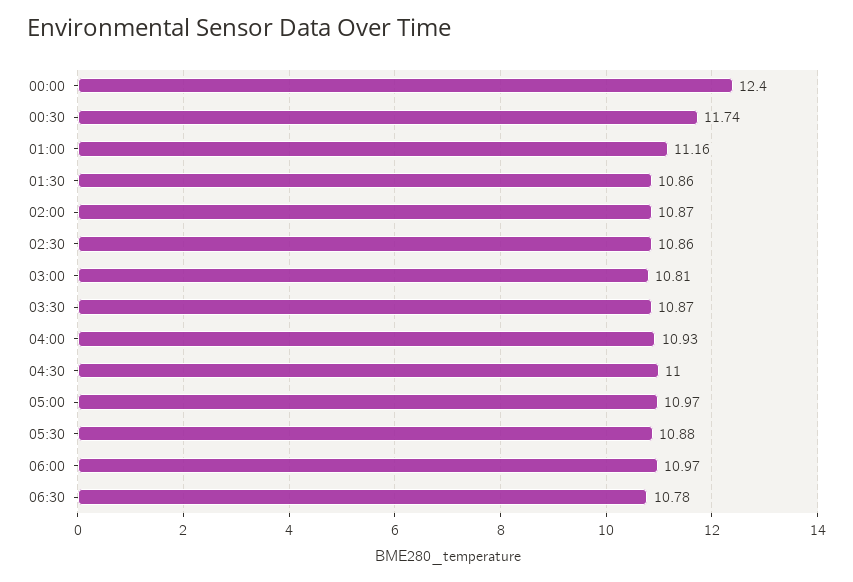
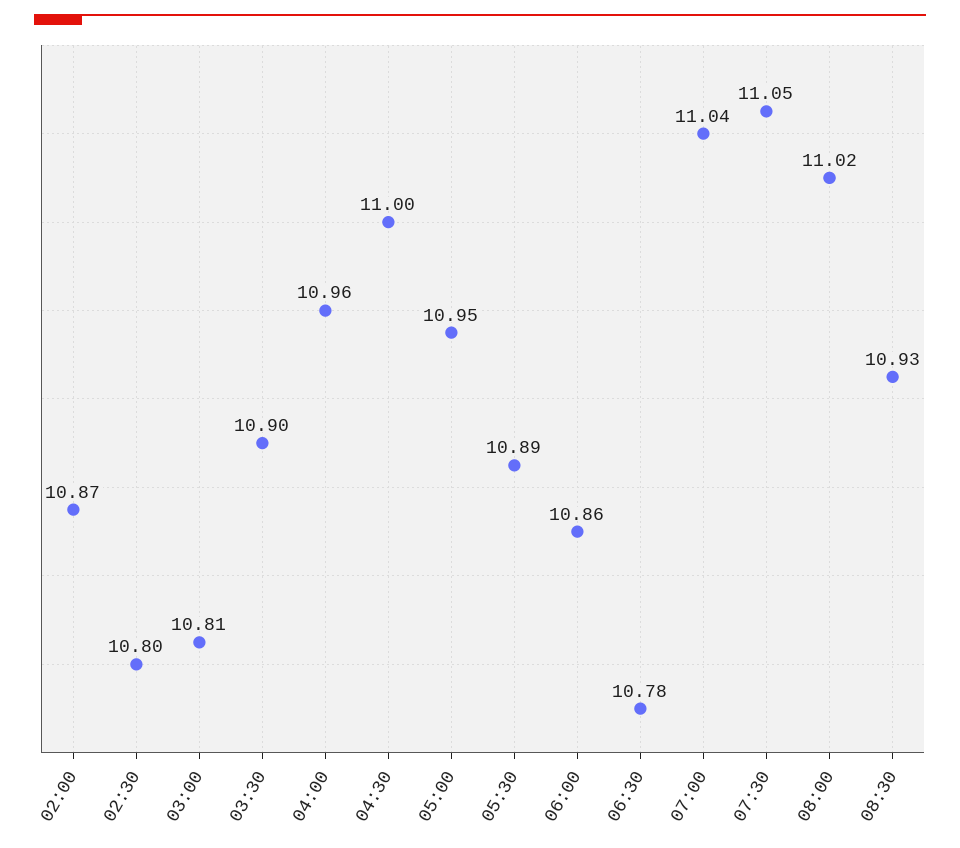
00:00: 12.4 -> none
00:30: 11.74 -> none
01:00: 11.16 -> none
01:30: 10.86 -> none
02:30: 10.86 -> 10.8
03:30: 10.87 -> 10.9
04:00: 10.93 -> 10.96
05:00: 10.97 -> 10.95
05:30: 10.88 -> 10.89
06:00: 10.97 -> 10.86
07:00: none -> 11.04
07:30: none -> 11.05
08:00: none -> 11.02
08:30: none -> 10.93

